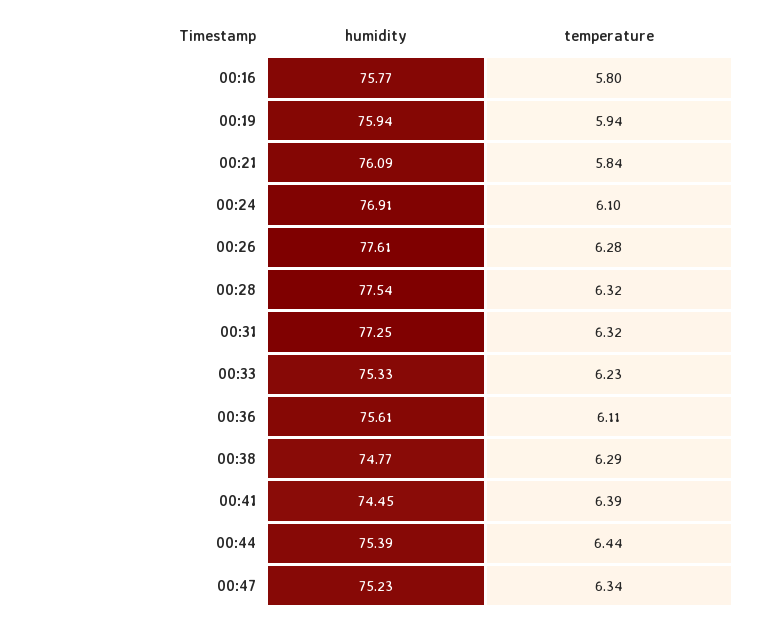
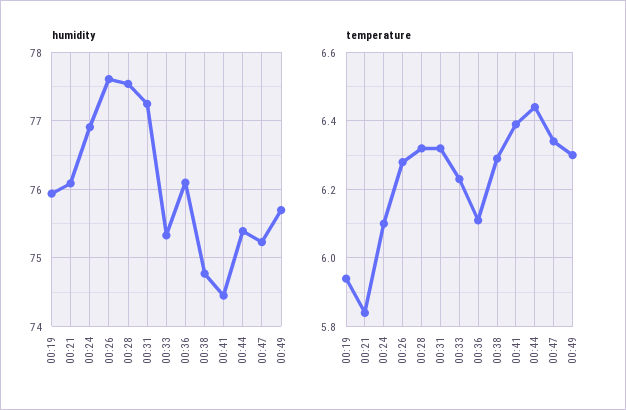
humidity, 00:16: 75.77 -> none
temperature, 00:16: 5.8 -> none
humidity, 00:36: 75.61 -> 76.1
humidity, 00:49: none -> 75.7
temperature, 00:49: none -> 6.3

